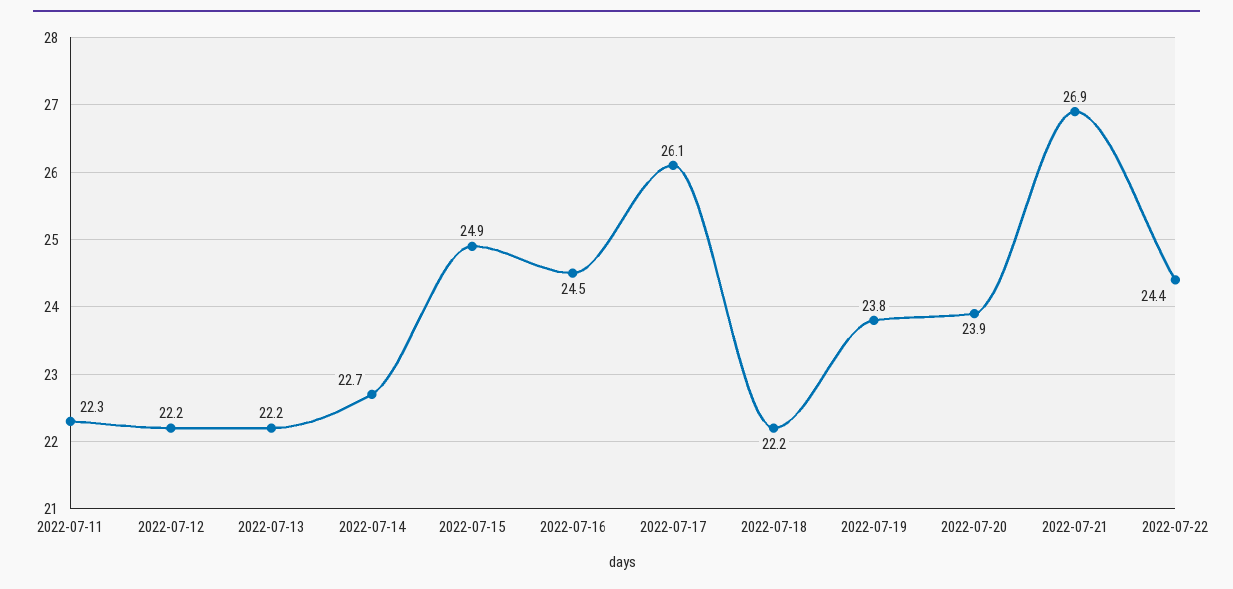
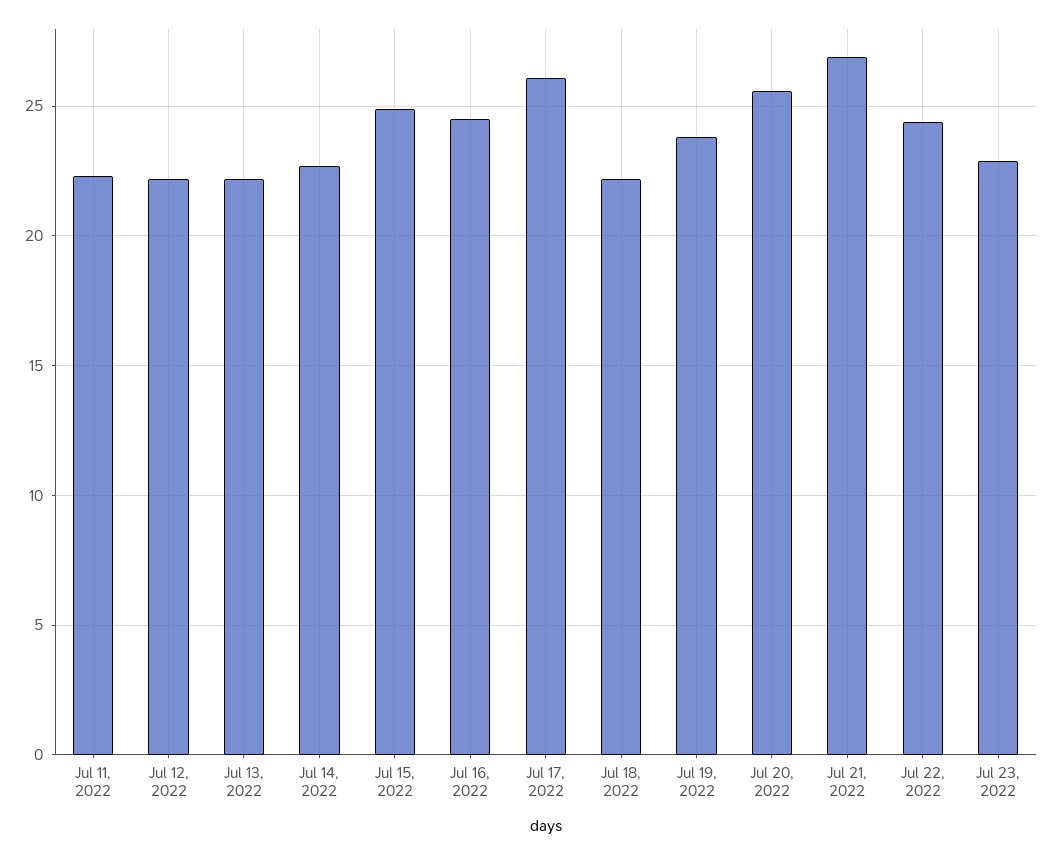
2022-07-20: 23.9 -> 25.5
Jul 23, 2022: none -> 23

